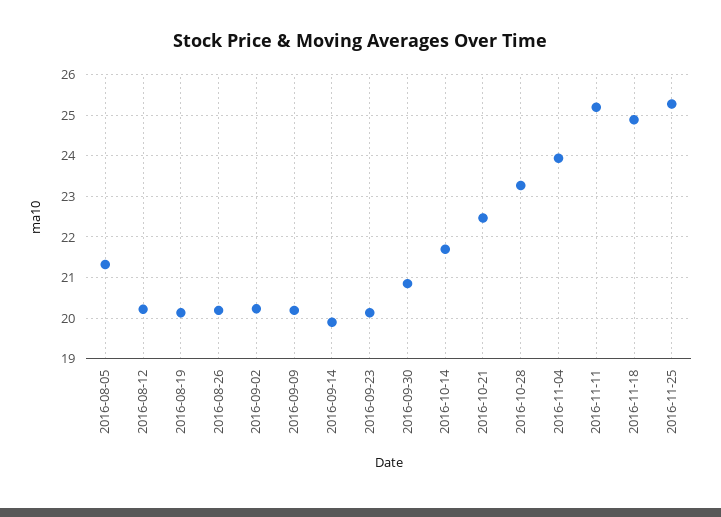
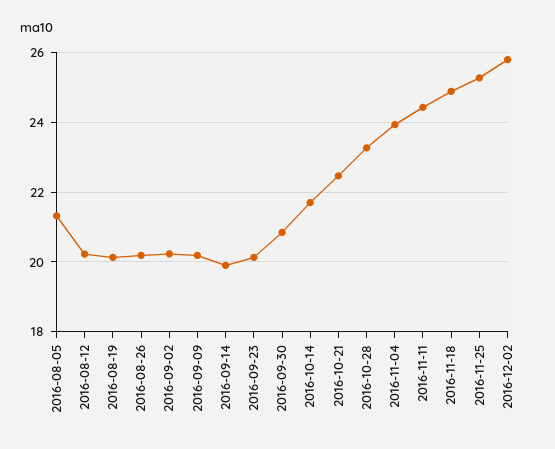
2016-11-11: 25.2 -> 24.4
2016-12-02: none -> 25.8

